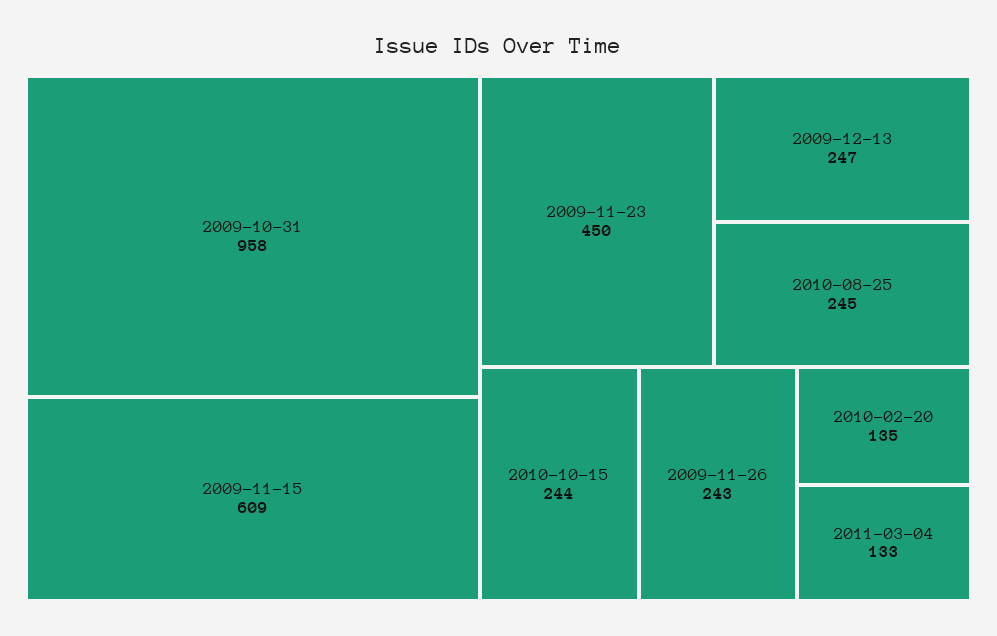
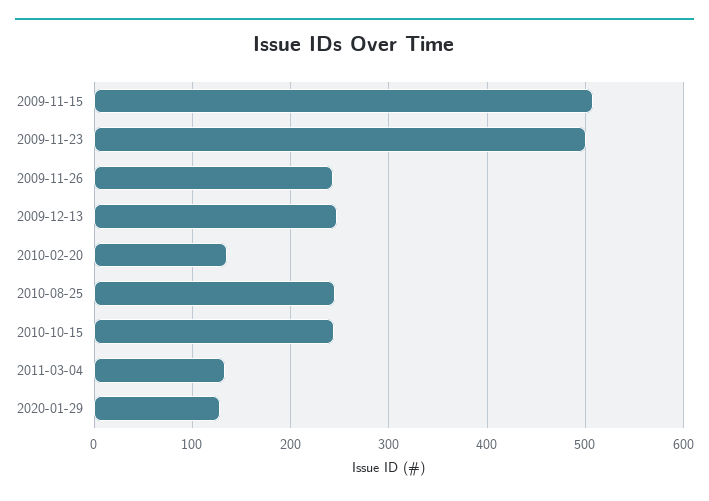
2009-10-31: 958 -> none
2009-11-15: 609 -> 510
2009-11-23: 450 -> 500
2020-01-29: none -> 130

